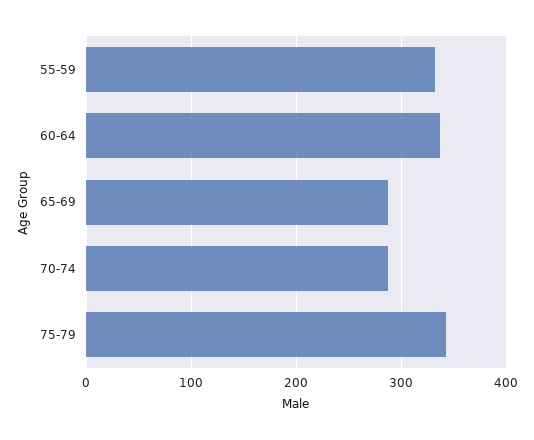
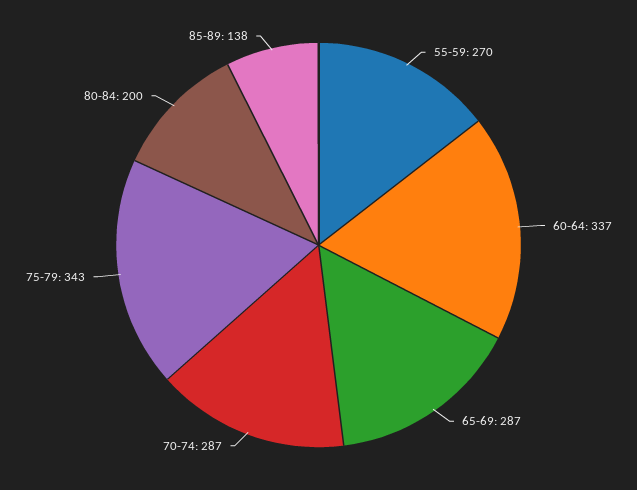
55-59: 330 -> 270
80-84: none -> 200
85-89: none -> 138

